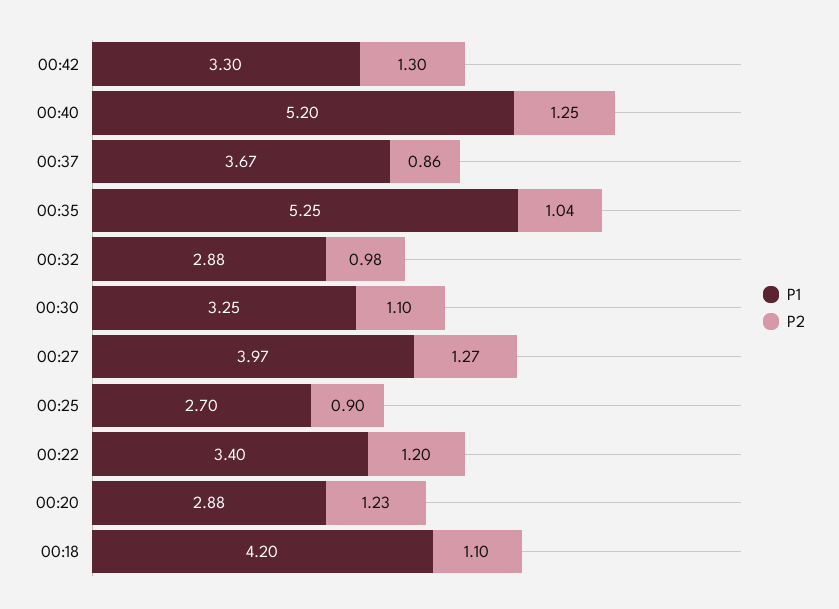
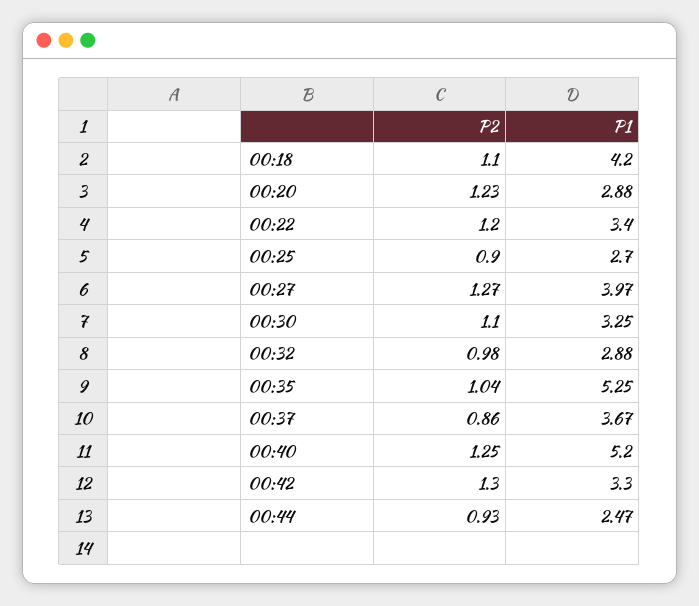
P2, 00:44: none -> 0.93
P1, 00:44: none -> 2.47

